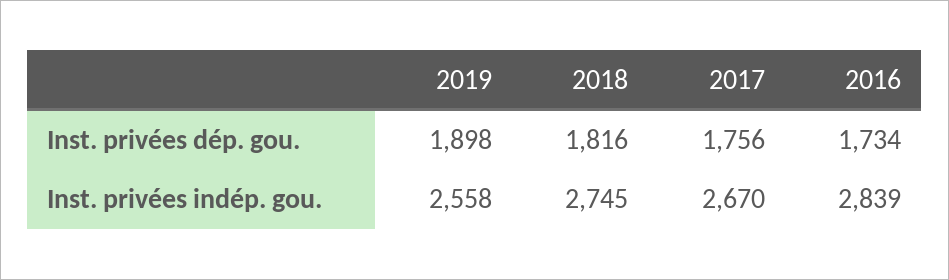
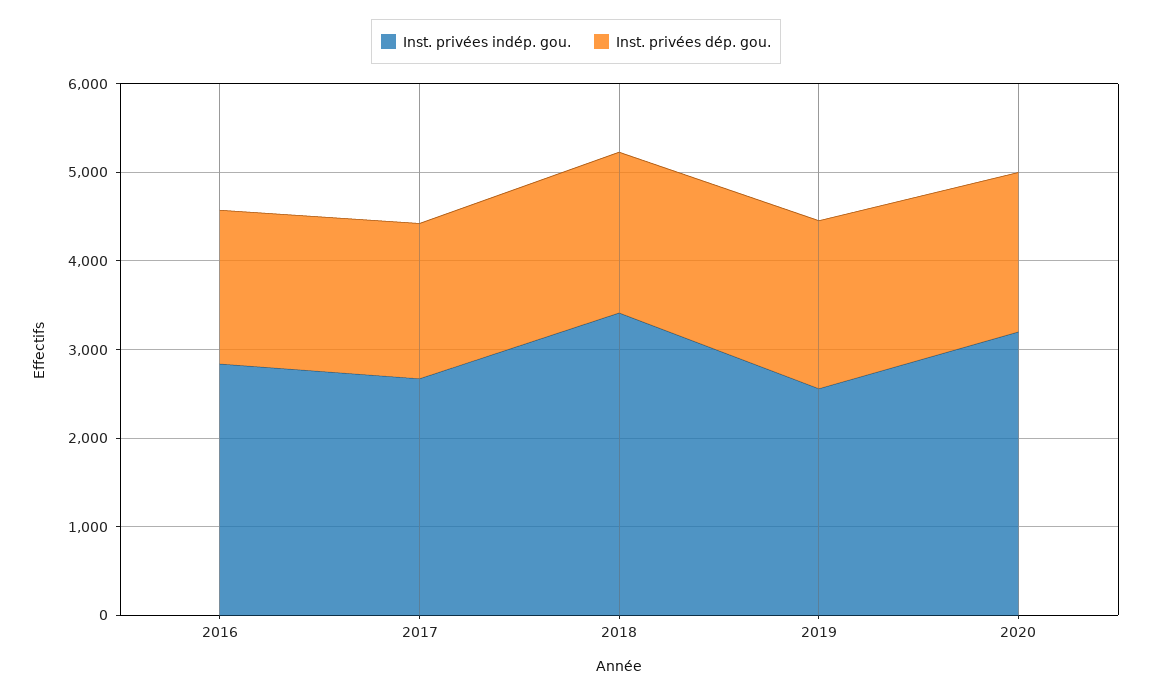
Inst. privées indép. gou., 2018: 2745 -> 3400
Inst. privées indép. gou., 2020: none -> 3200
Inst. privées dép. gou., 2020: none -> 1800

